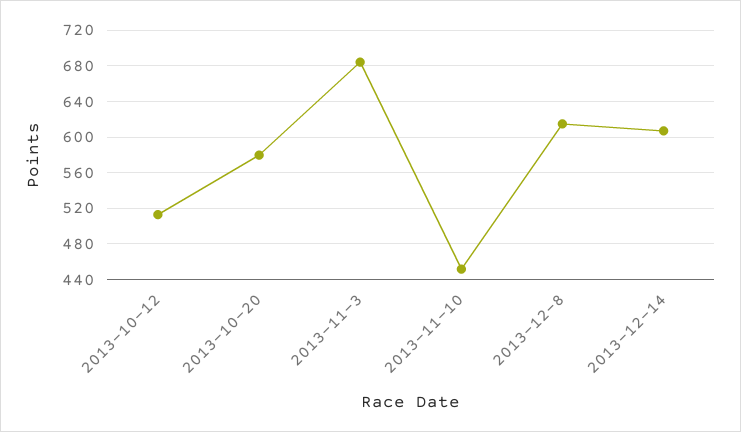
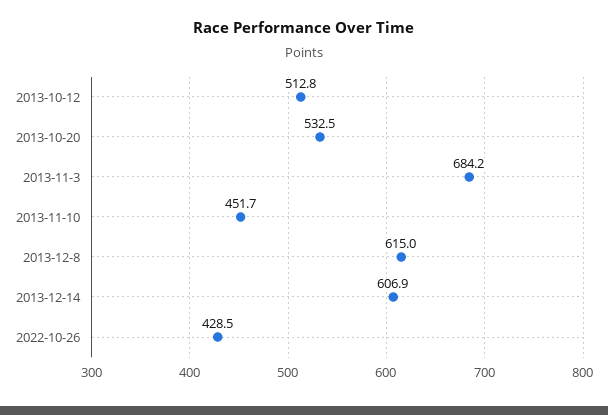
2013-10-20: 580 -> 532.5
2022-10-26: none -> 428.5

